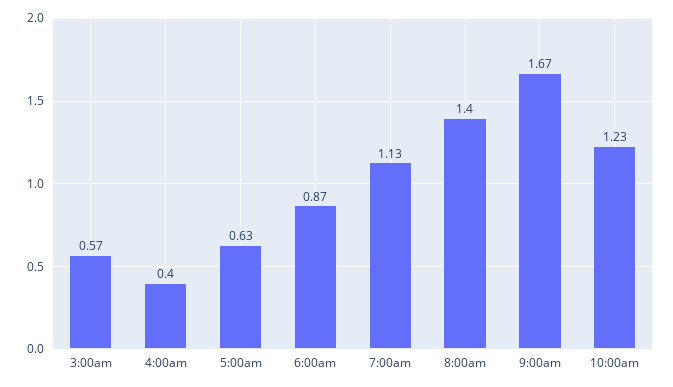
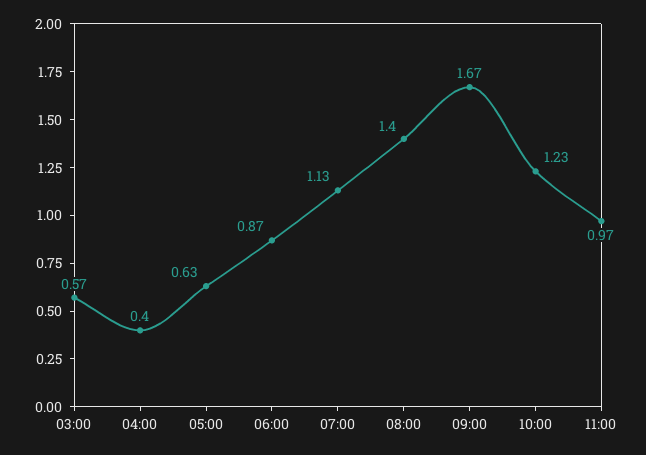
11:00: none -> 0.97

